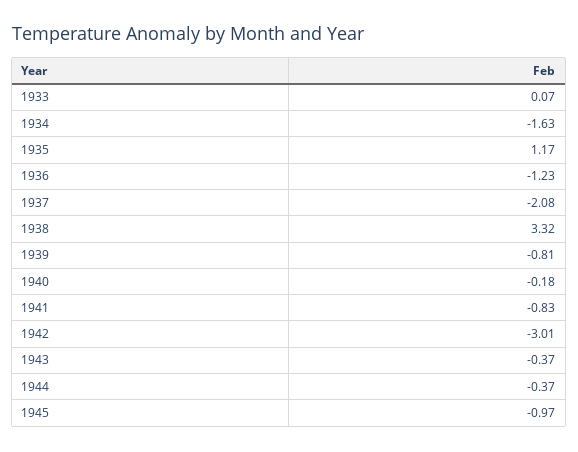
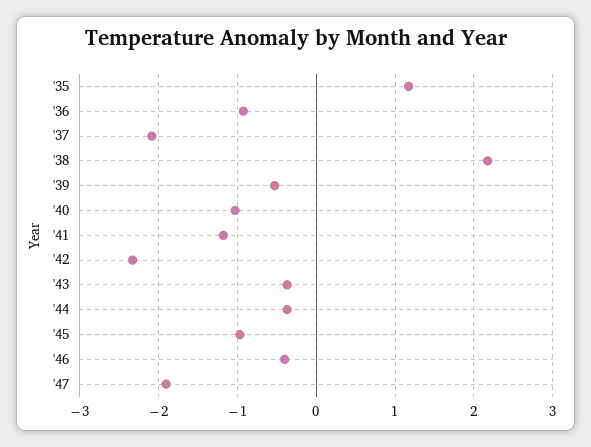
1933: 0.07 -> none
1934: -1.63 -> none
1936: -1.23 -> -0.9
1938: 3.32 -> 2.2
1939: -0.81 -> -0.5
1940: -0.18 -> -1
1941: -0.83 -> -1.2
1942: -3.01 -> -2.3
'46: none -> -0.4
'47: none -> -1.9

